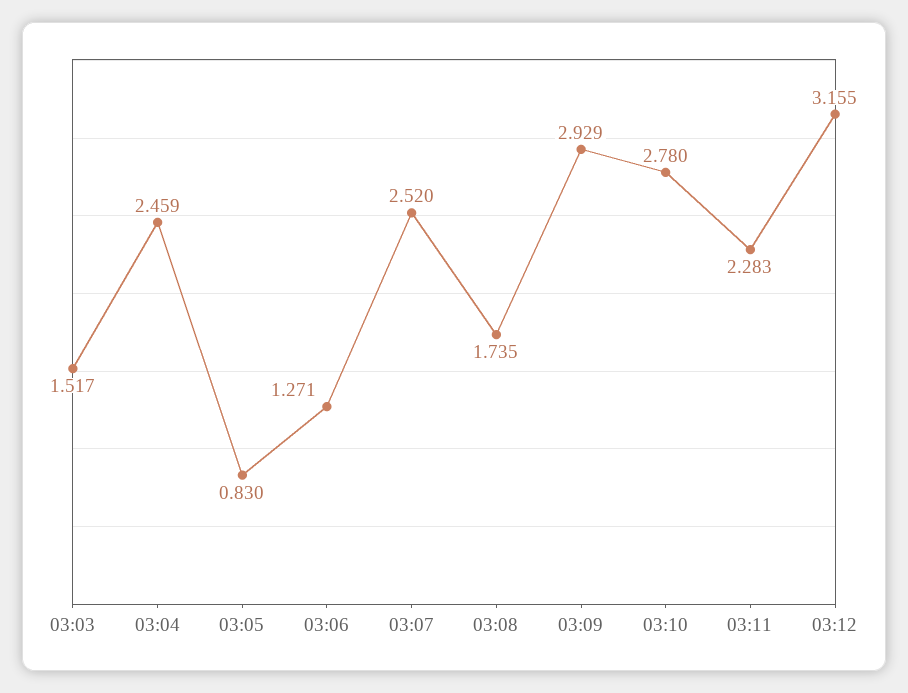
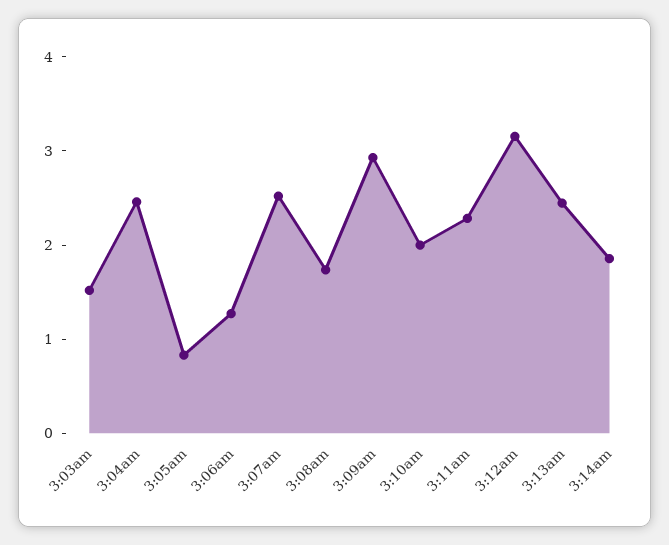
03:10: 2.78 -> 2
3:13am: none -> 2.4
3:14am: none -> 1.8

